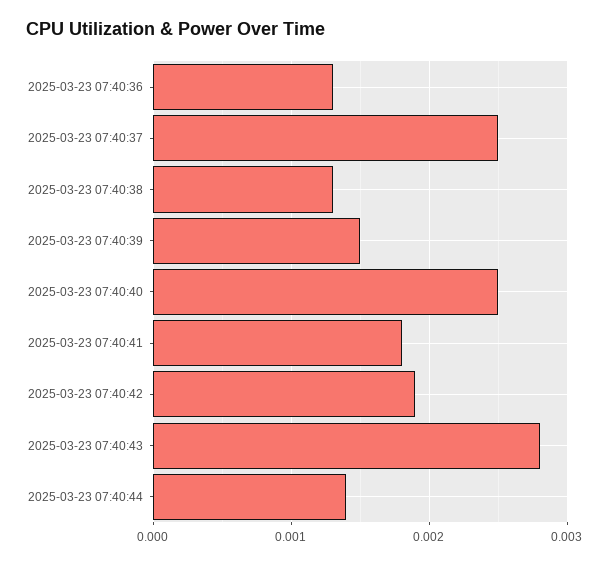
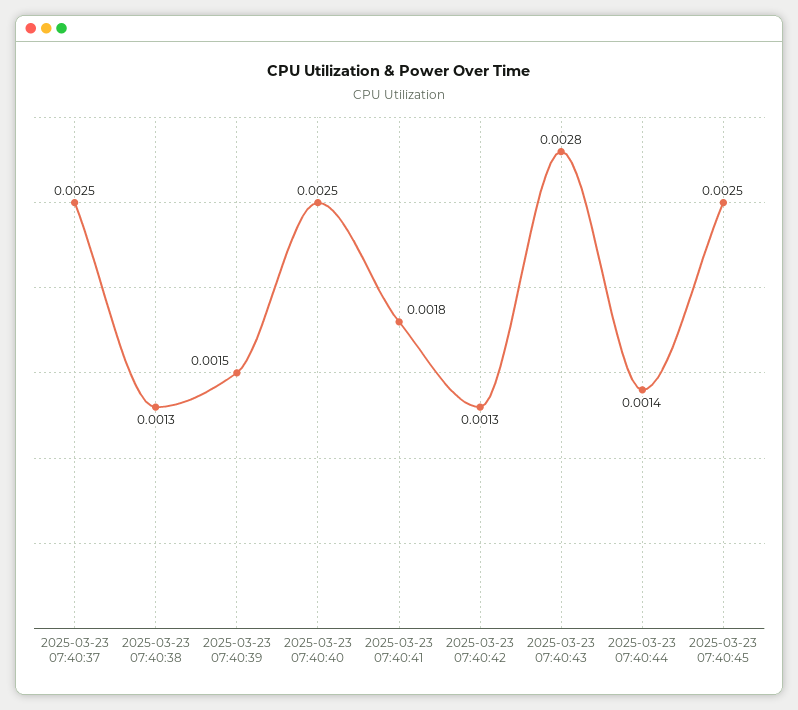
2025-03-23 07:40:36: 0.0013 -> none
2025-03-23 07:40:42: 0.0019 -> 0.0013
2025-03-23 07:40:45: none -> 0.0025

